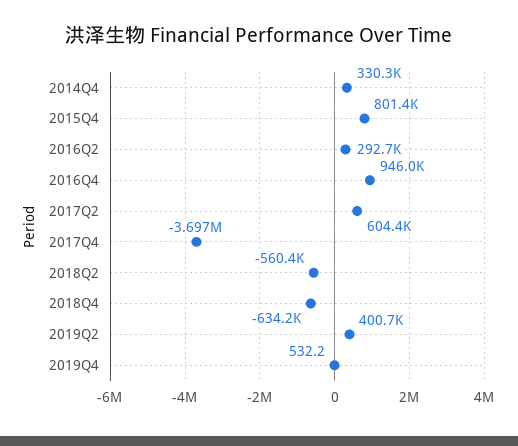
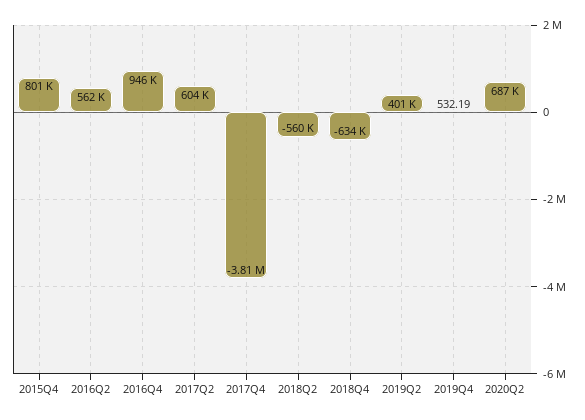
2014Q4: 330300 -> none
2016Q2: 292700 -> 562000
2017Q4: -3697000 -> -3810000
2020Q2: none -> 687000

